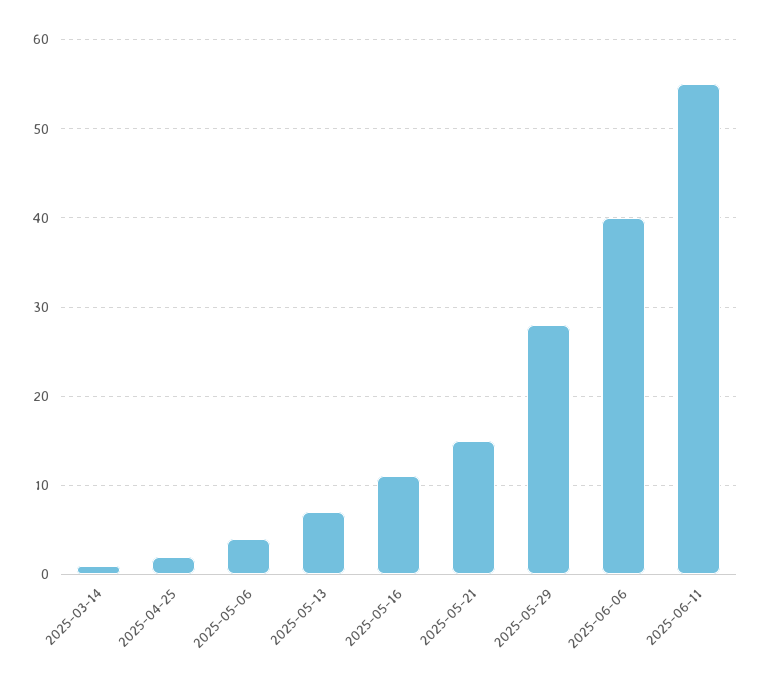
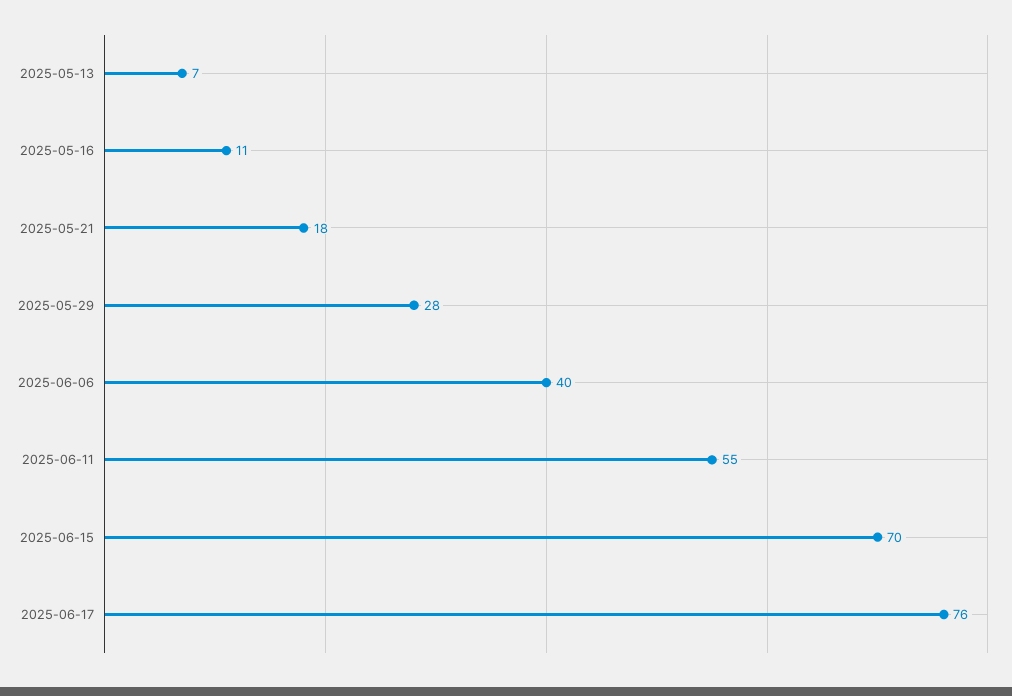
2025-03-14: 1 -> none
2025-04-25: 2 -> none
2025-05-06: 4 -> none
2025-05-21: 15 -> 18
2025-06-15: none -> 70
2025-06-17: none -> 76

